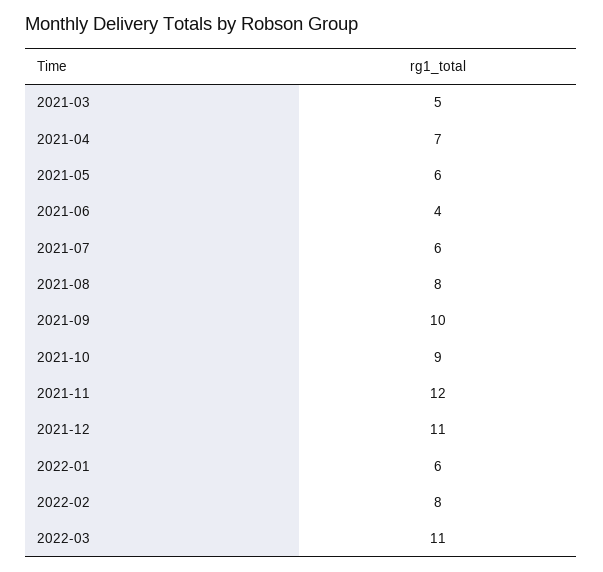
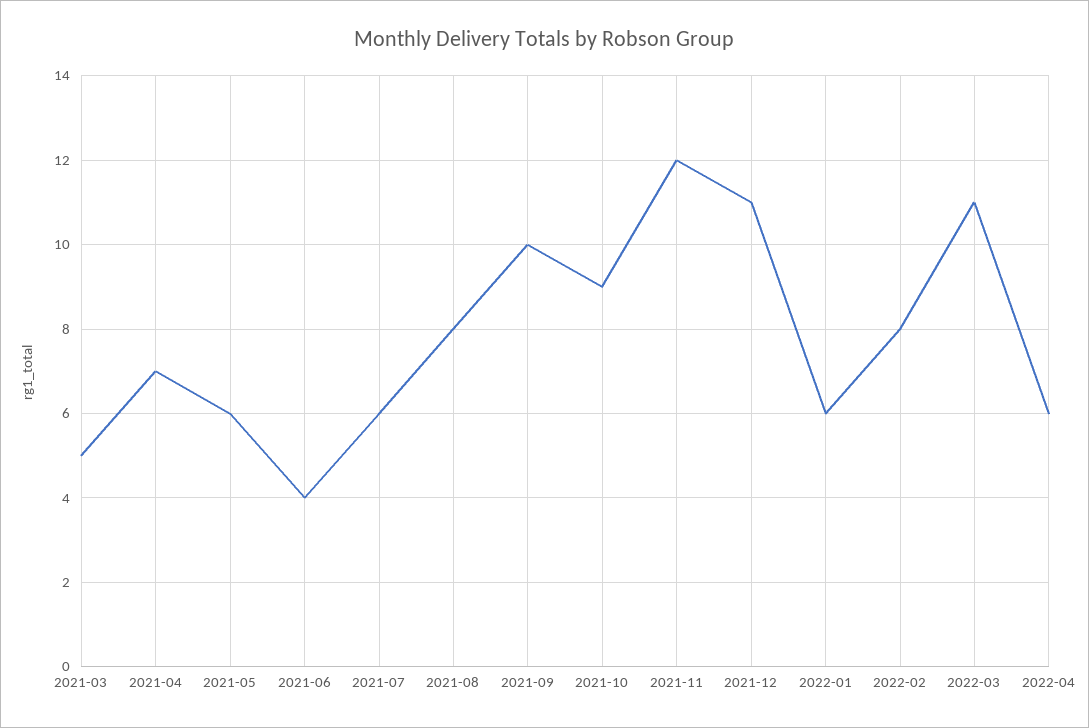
2022-04: none -> 6

